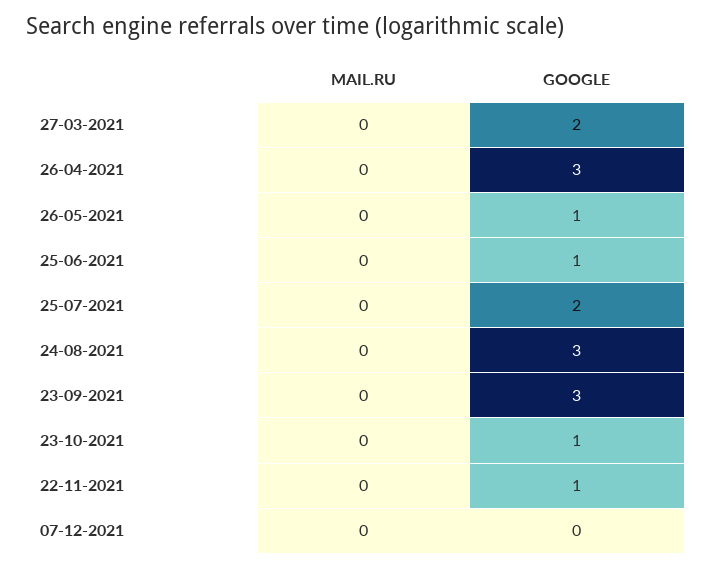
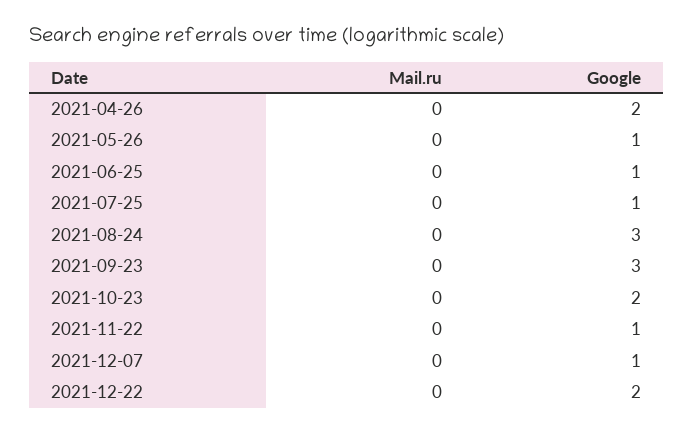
MAIL.RU, 27-03-2021: 0 -> none
GOOGLE, 27-03-2021: 2 -> none
GOOGLE, 26-04-2021: 3 -> 2
GOOGLE, 25-07-2021: 2 -> 1
GOOGLE, 23-10-2021: 1 -> 2
GOOGLE, 07-12-2021: 0 -> 1
MAIL.RU, 2021-12-22: none -> 0
GOOGLE, 2021-12-22: none -> 2

